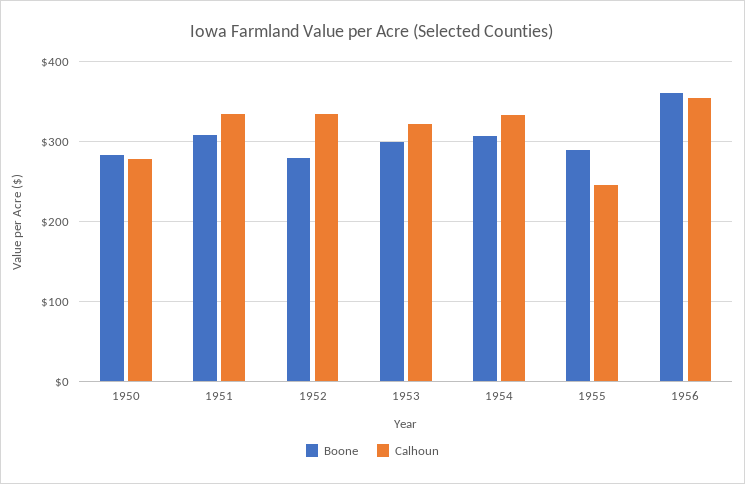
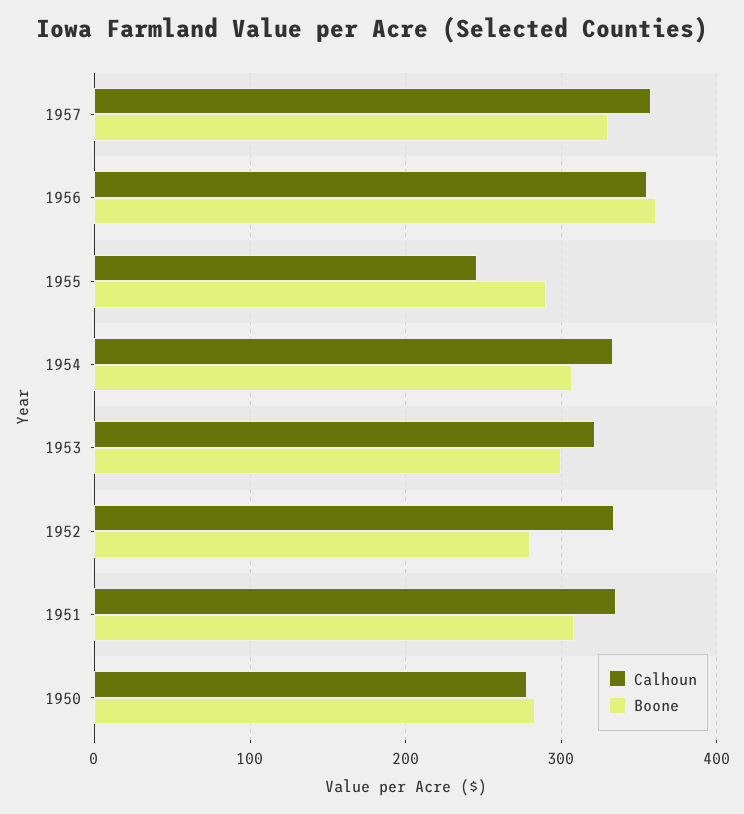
Calhoun, 1957: none -> 360
Boone, 1957: none -> 330

